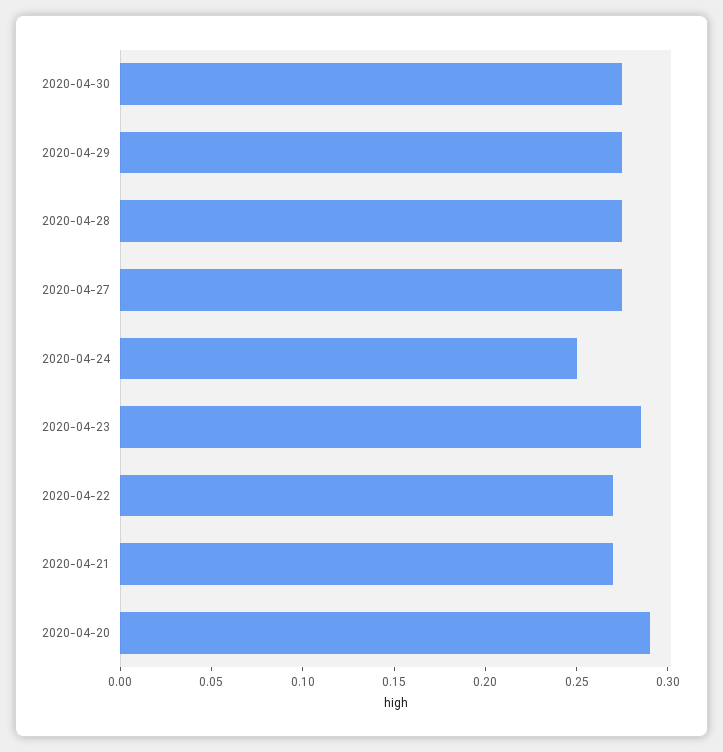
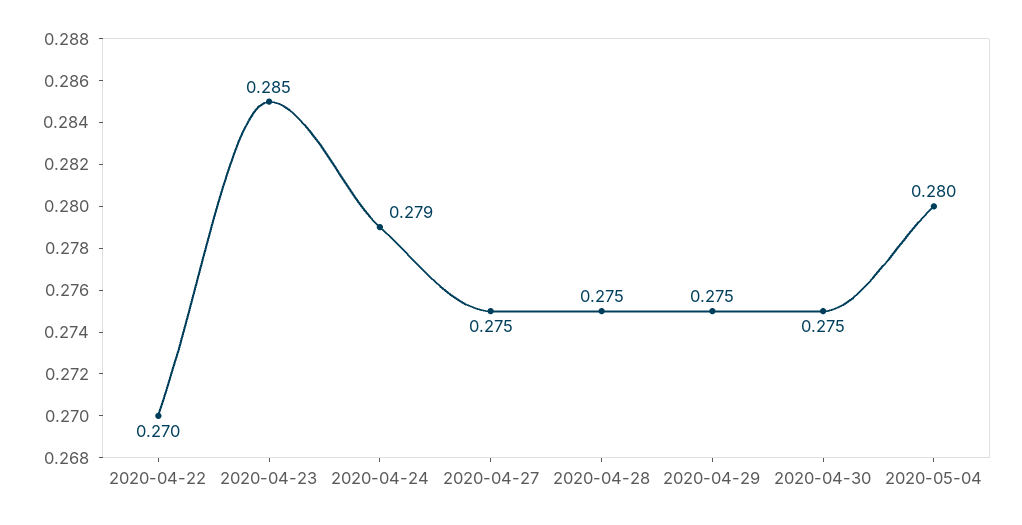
2020-04-24: 0.25 -> 0.279
2020-04-21: 0.27 -> none
2020-04-20: 0.29 -> none
2020-05-04: none -> 0.28

